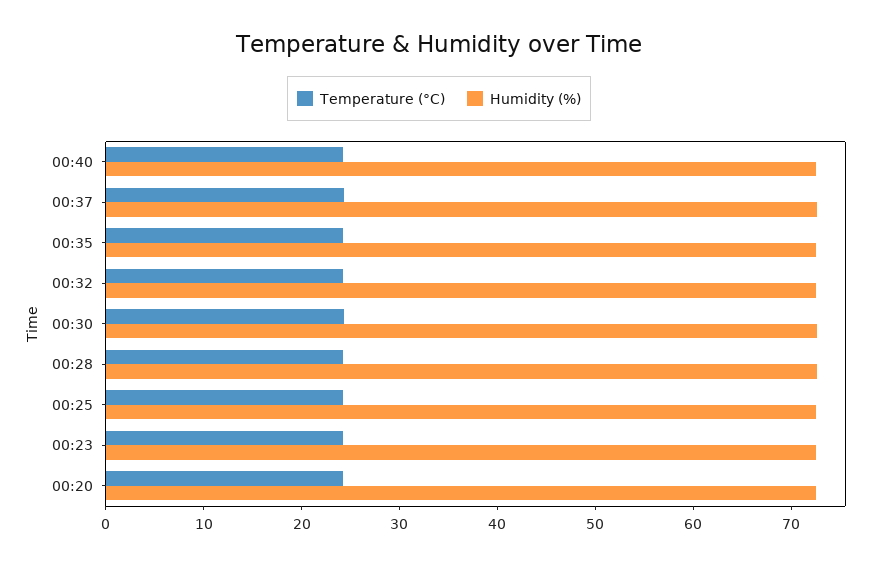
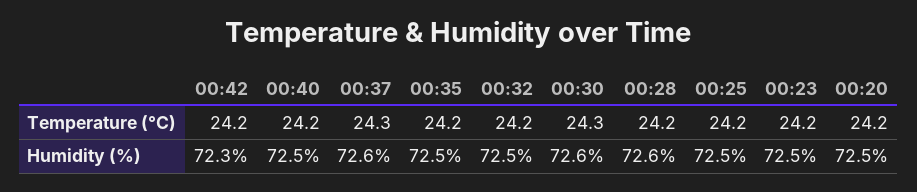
Temperature (°C), 00:42: none -> 24.2
Humidity (%), 00:42: none -> 72.3

